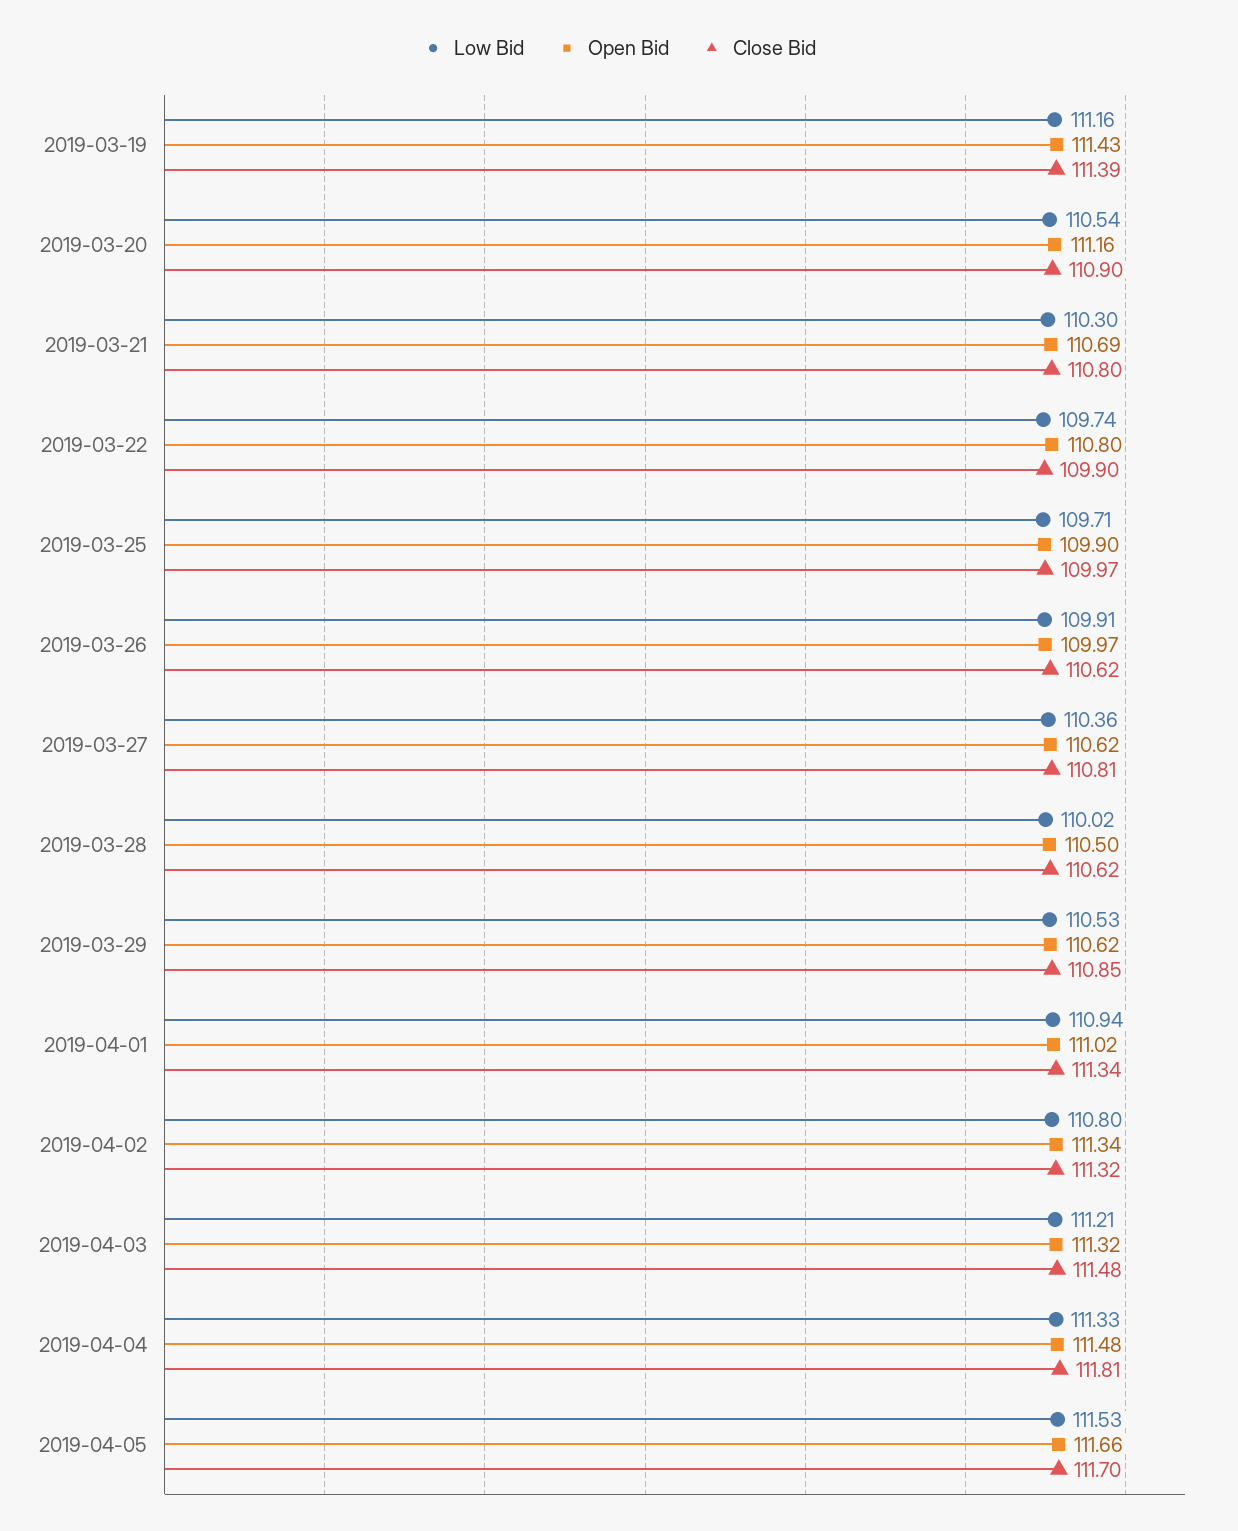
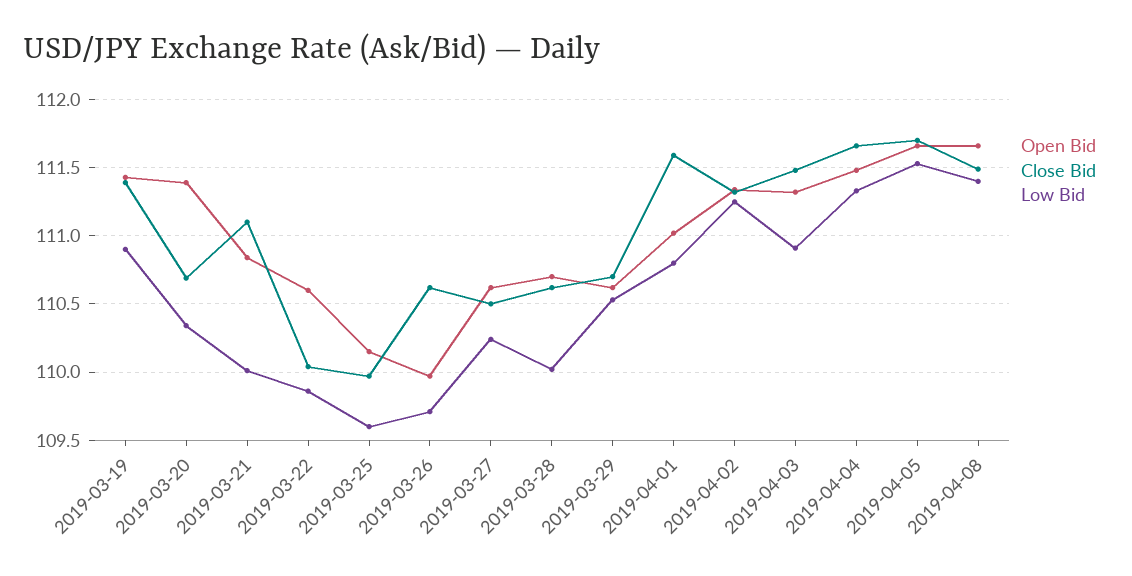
Low Bid, 2019-03-19: 111.16 -> 110.9
Low Bid, 2019-03-20: 110.54 -> 110.35
Open Bid, 2019-03-20: 111.16 -> 111.4
Close Bid, 2019-03-20: 110.9 -> 110.7
Low Bid, 2019-03-21: 110.3 -> 110
Open Bid, 2019-03-21: 110.69 -> 110.85
Close Bid, 2019-03-21: 110.8 -> 111.1
Low Bid, 2019-03-22: 109.74 -> 109.85
Open Bid, 2019-03-22: 110.8 -> 110.6
Close Bid, 2019-03-22: 109.9 -> 110.05
Low Bid, 2019-03-25: 109.71 -> 109.6
Open Bid, 2019-03-25: 109.9 -> 110.15
Low Bid, 2019-03-26: 109.91 -> 109.7
Low Bid, 2019-03-27: 110.36 -> 110.25
Close Bid, 2019-03-27: 110.81 -> 110.5
Open Bid, 2019-03-28: 110.5 -> 110.7
Close Bid, 2019-03-29: 110.85 -> 110.7
Low Bid, 2019-04-01: 110.94 -> 110.8
Close Bid, 2019-04-01: 111.34 -> 111.6
Low Bid, 2019-04-02: 110.8 -> 111.25
Low Bid, 2019-04-03: 111.21 -> 110.9
Close Bid, 2019-04-04: 111.81 -> 111.65
Open Bid, 2019-04-08: none -> 111.65
Close Bid, 2019-04-08: none -> 111.5
Low Bid, 2019-04-08: none -> 111.4

